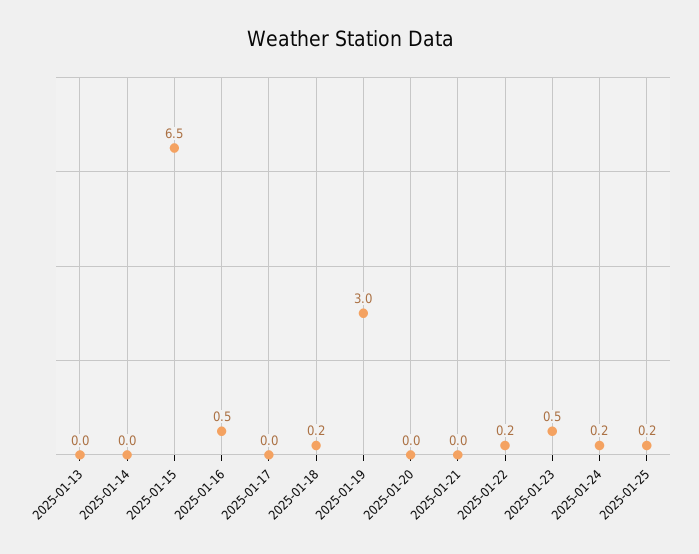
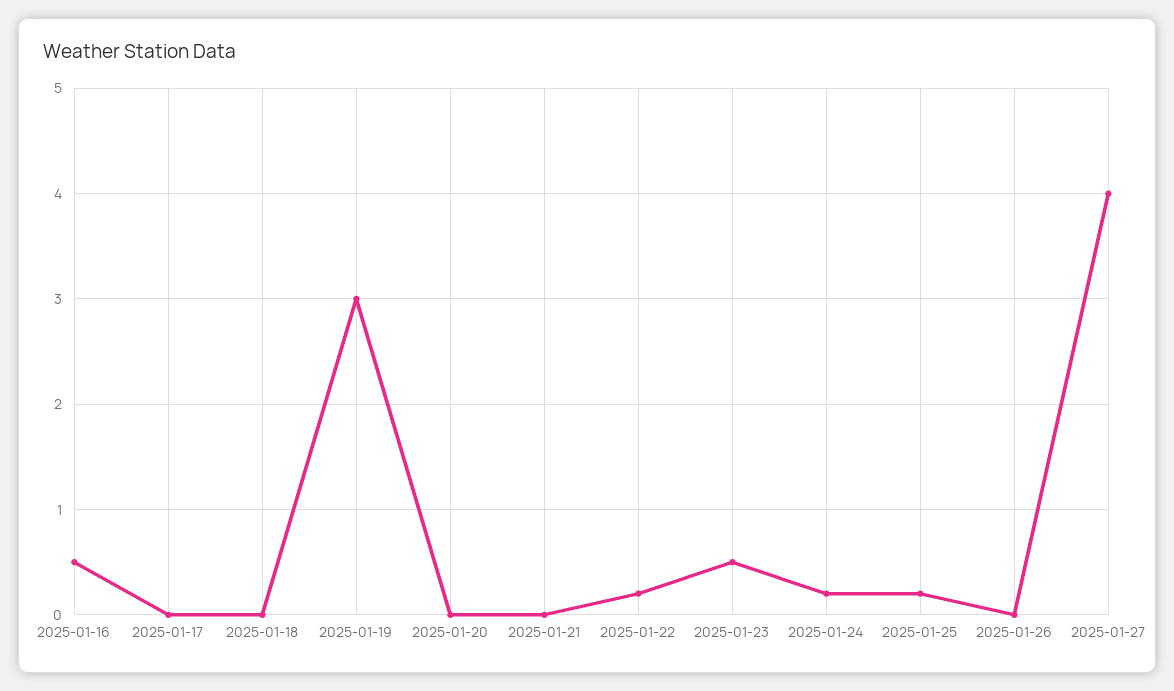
2025-01-13: 0 -> none
2025-01-14: 0 -> none
2025-01-15: 6.5 -> none
2025-01-18: 0.2 -> 0
2025-01-26: none -> 0
2025-01-27: none -> 4

